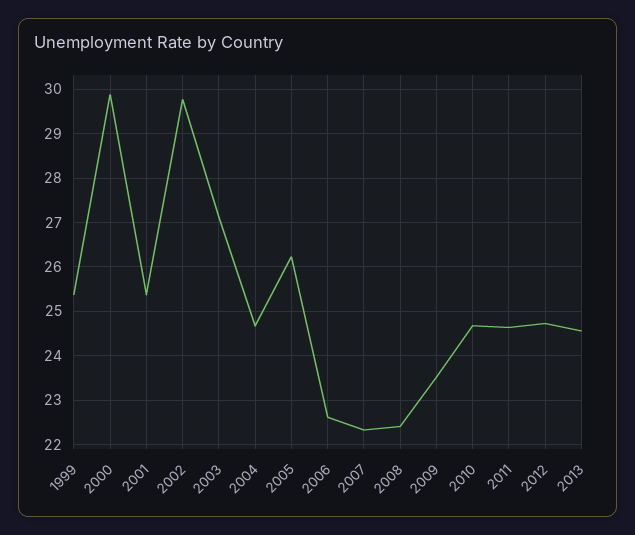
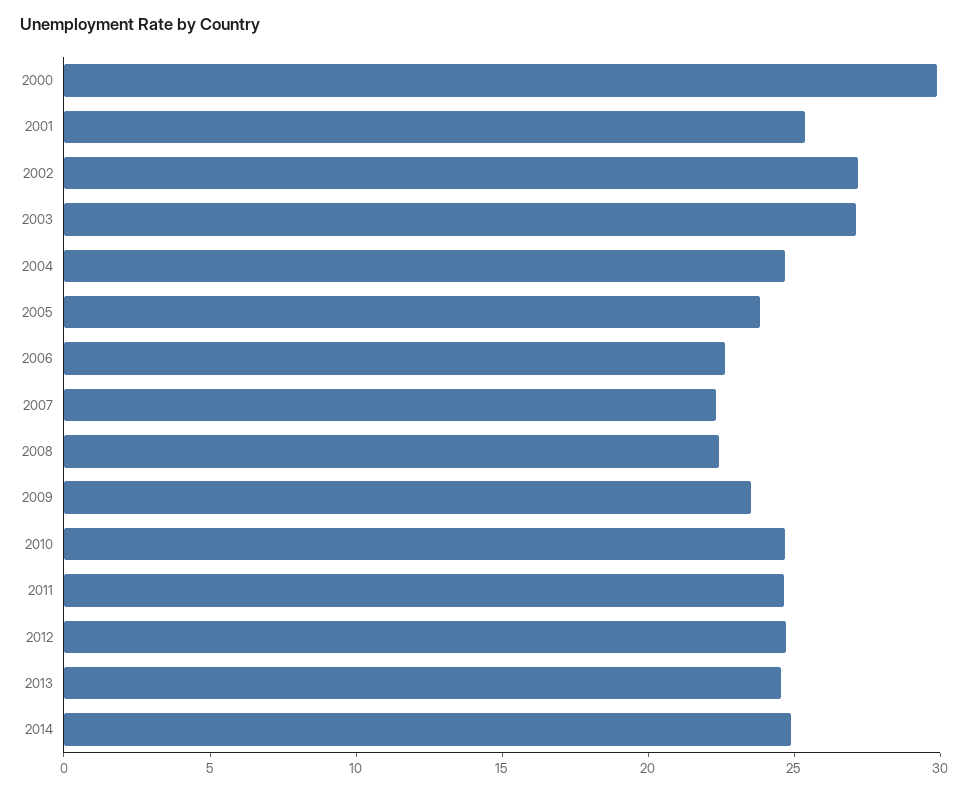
1999: 25.4 -> none
2002: 29.8 -> 27
2005: 26.2 -> 24
2014: none -> 25

